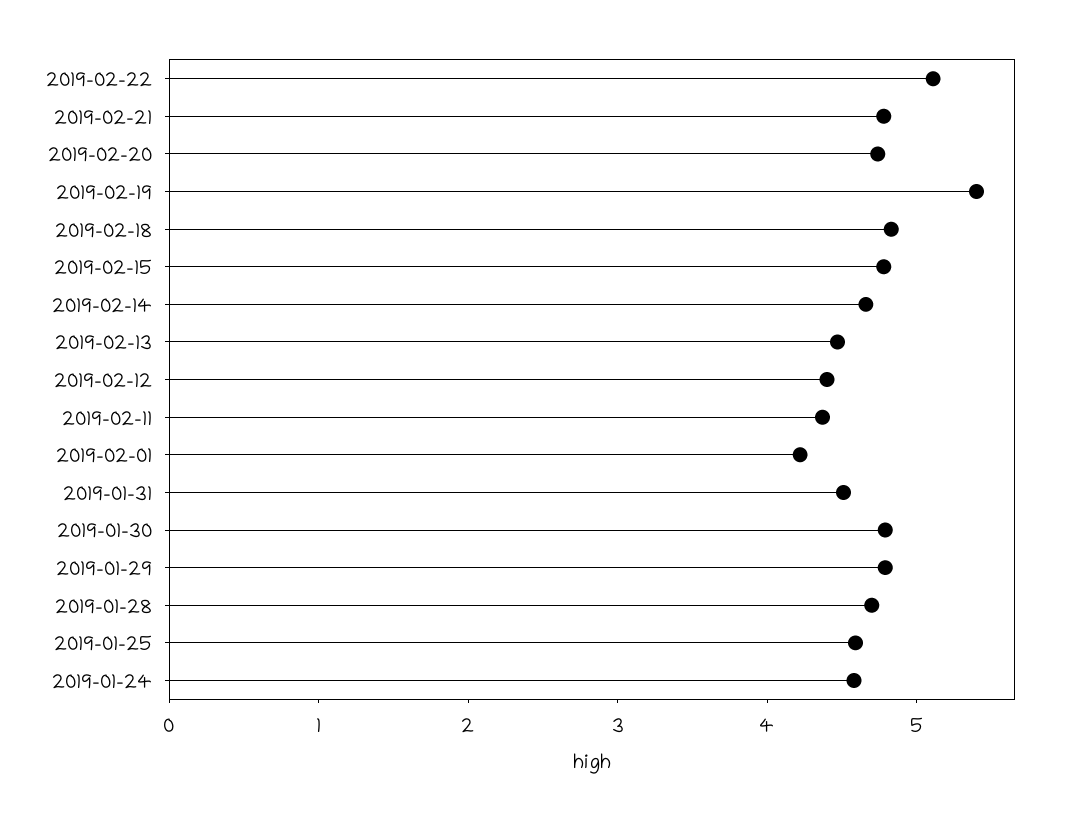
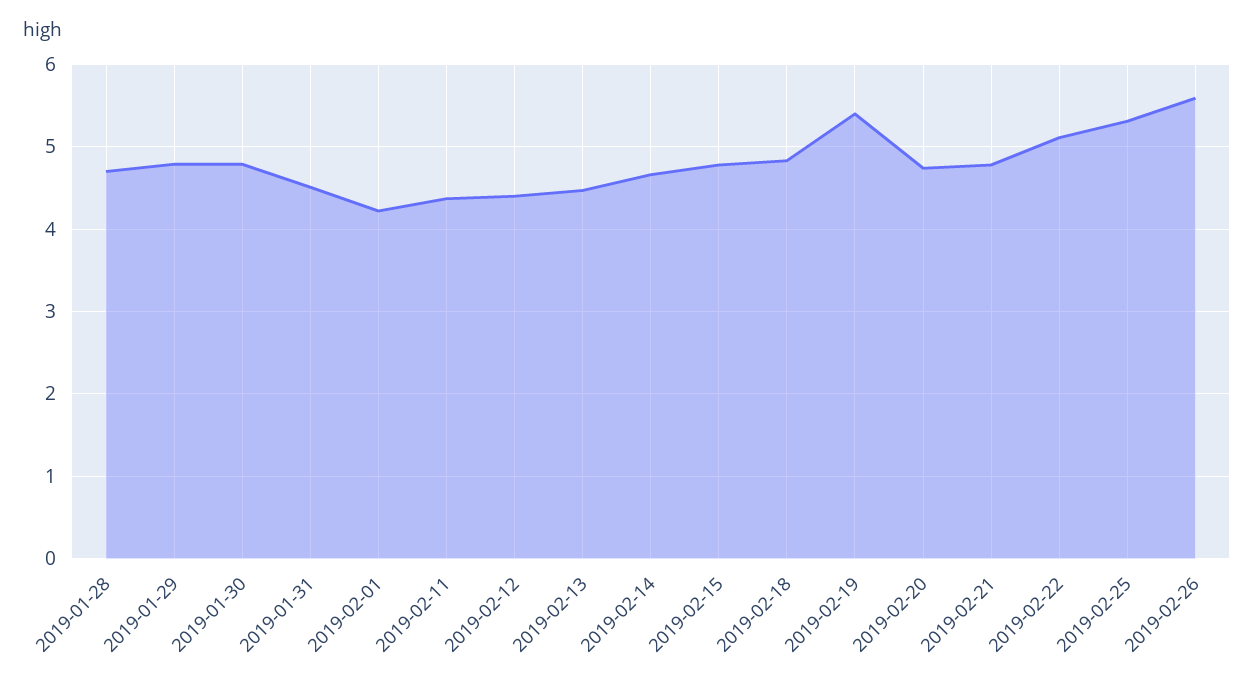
2019-01-25: 4.6 -> none
2019-01-24: 4.6 -> none
2019-02-25: none -> 5.3
2019-02-26: none -> 5.6

